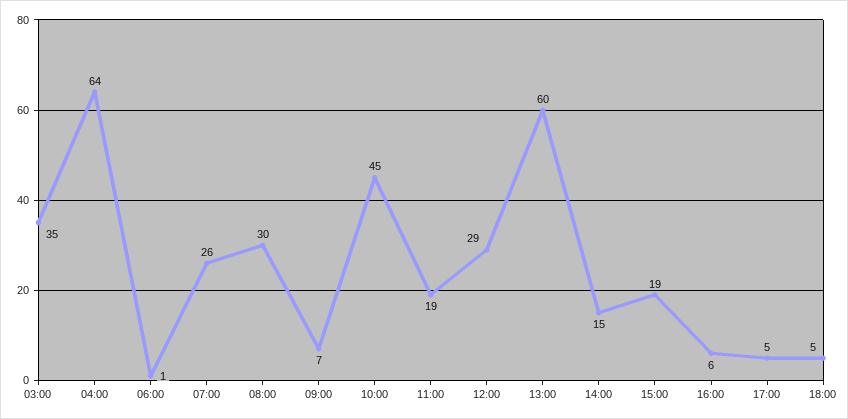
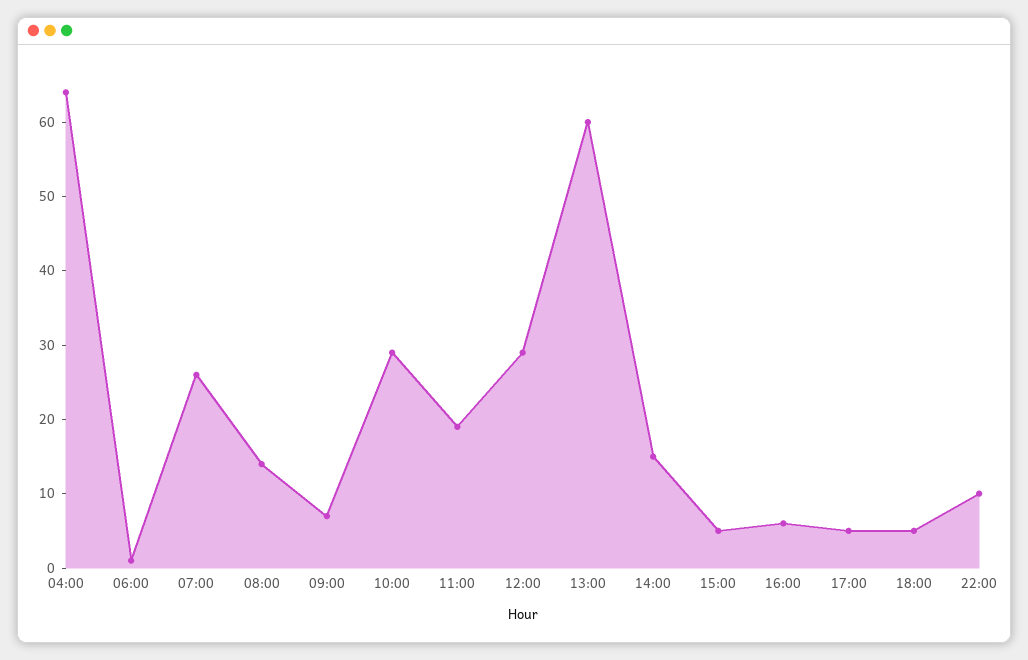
03:00: 35 -> none
08:00: 30 -> 15
10:00: 45 -> 30
15:00: 19 -> 5
22:00: none -> 10

